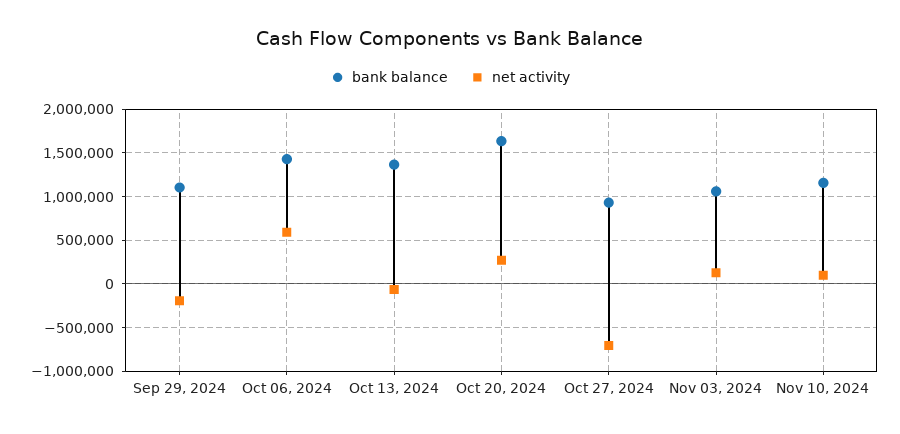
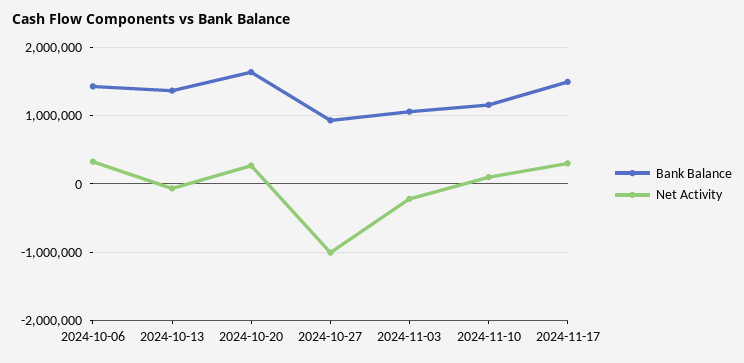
bank balance, Sep 29, 2024: 1100000 -> none
net activity, Sep 29, 2024: -200000 -> none
net activity, Oct 06, 2024: 600000 -> 300000
net activity, Oct 27, 2024: -700000 -> -1000000
net activity, Nov 03, 2024: 100000 -> -200000
bank balance, 2024-11-17: none -> 1500000
net activity, 2024-11-17: none -> 300000

